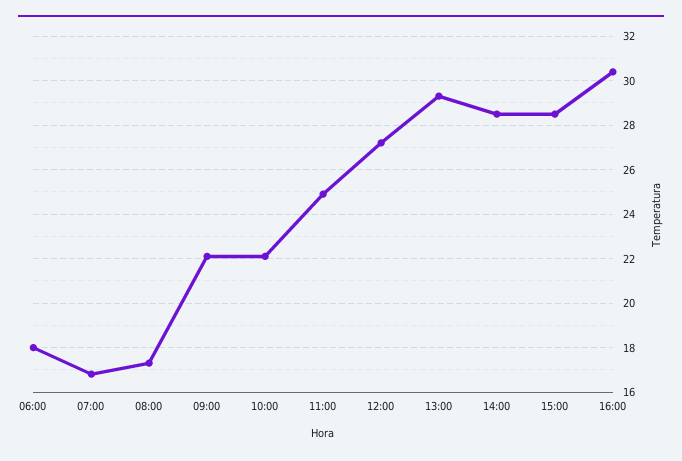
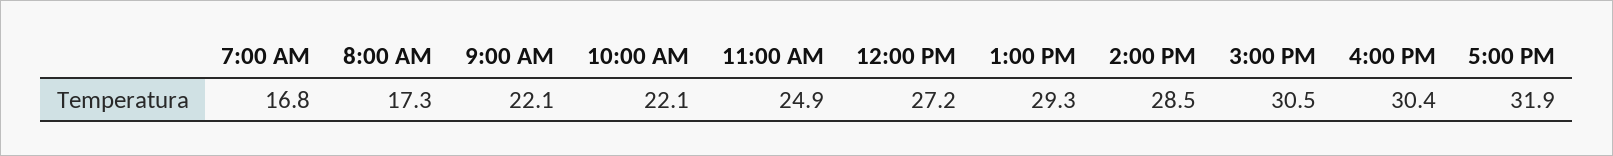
06:00: 18 -> none
15:00: 28.5 -> 30.5
5:00 PM: none -> 31.9

